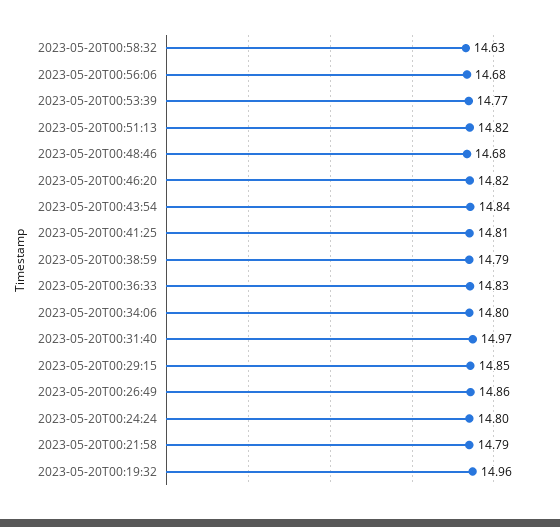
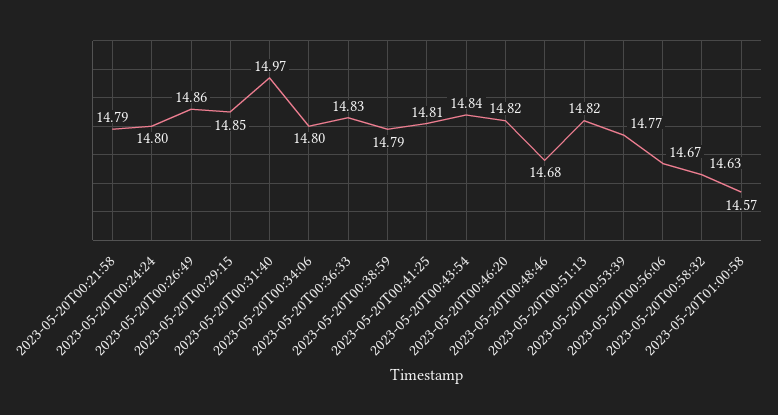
2023-05-20T00:56:06: 14.68 -> 14.67
2023-05-20T00:19:32: 14.96 -> none
2023-05-20T01:00:58: none -> 14.57

